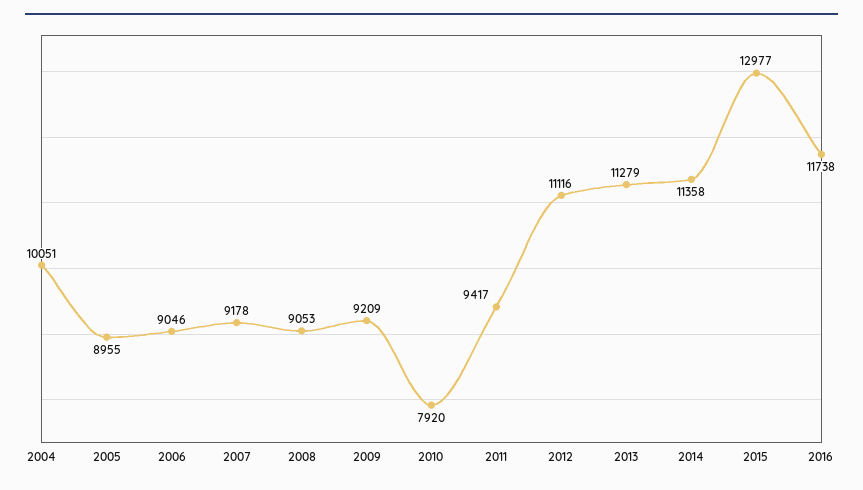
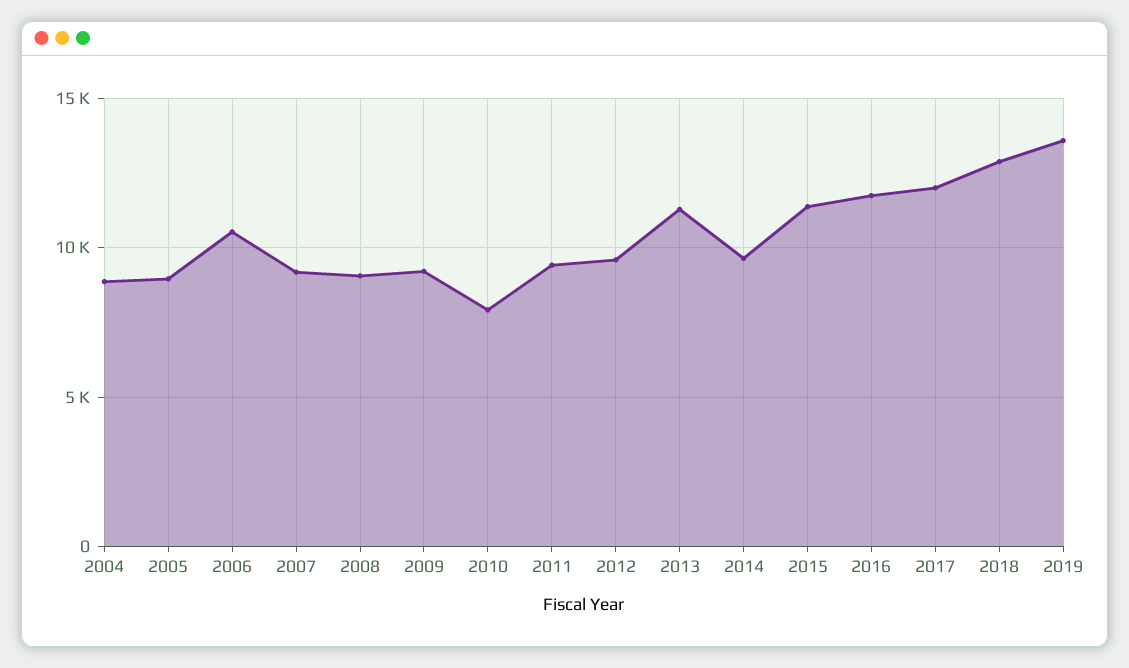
2004: 10051 -> 9000
2006: 9046 -> 10500
2012: 11116 -> 9500
2014: 11358 -> 9500
2015: 12977 -> 11500
2017: none -> 12000
2018: none -> 13000
2019: none -> 13500

